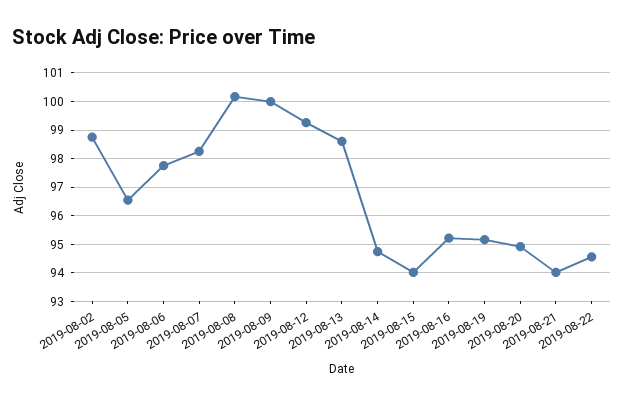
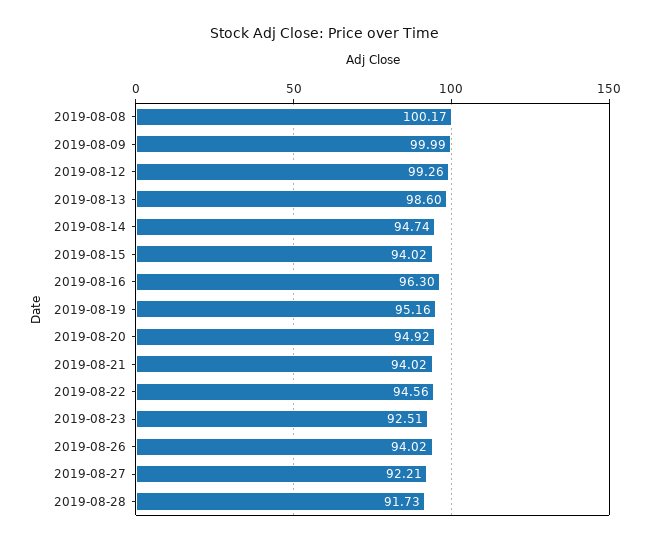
2019-08-02: 98.75 -> none
2019-08-05: 96.5 -> none
2019-08-06: 97.75 -> none
2019-08-07: 98.25 -> none
2019-08-16: 95.25 -> 96.3
2019-08-23: none -> 92.51
2019-08-26: none -> 94.02
2019-08-27: none -> 92.21
2019-08-28: none -> 91.73

